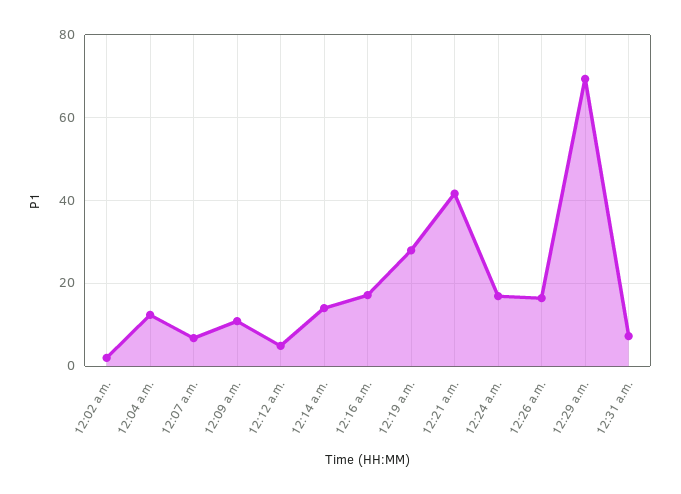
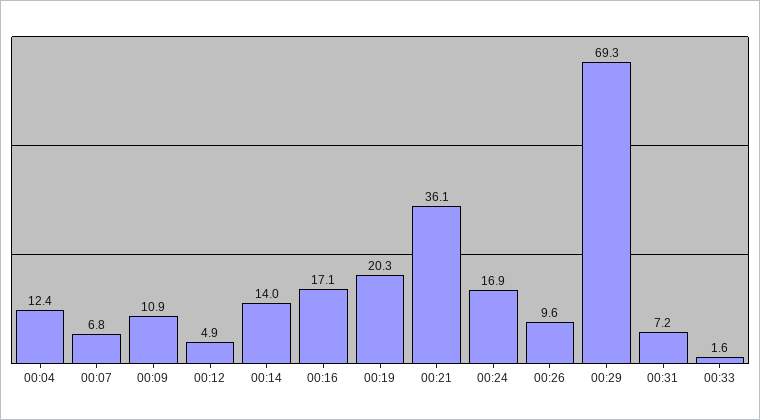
12:02 a.m.: 2 -> none
12:19 a.m.: 28 -> 20.3
12:21 a.m.: 42 -> 36.1
12:26 a.m.: 16 -> 9.6
00:33: none -> 1.6

